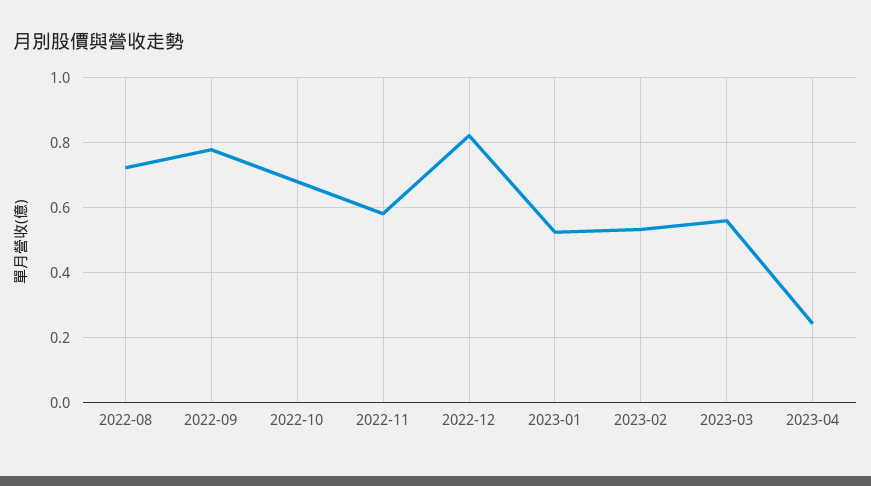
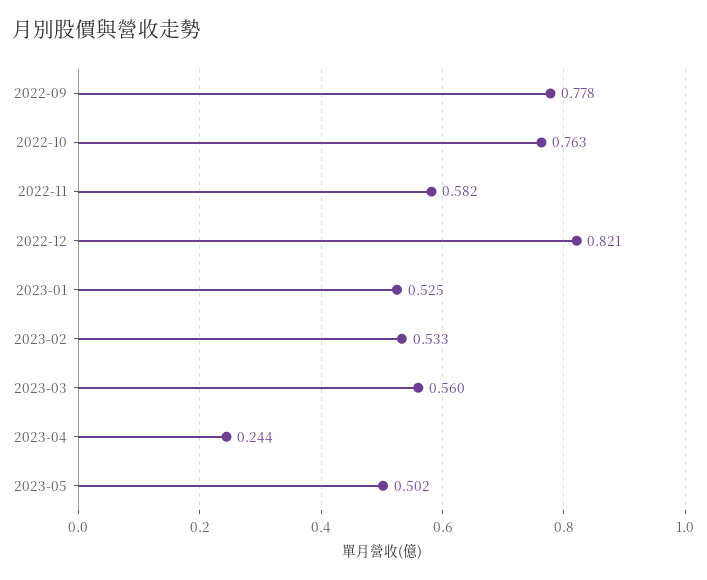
2022-08: 0.72 -> none
2022-10: 0.68 -> 0.763
2023-05: none -> 0.502

